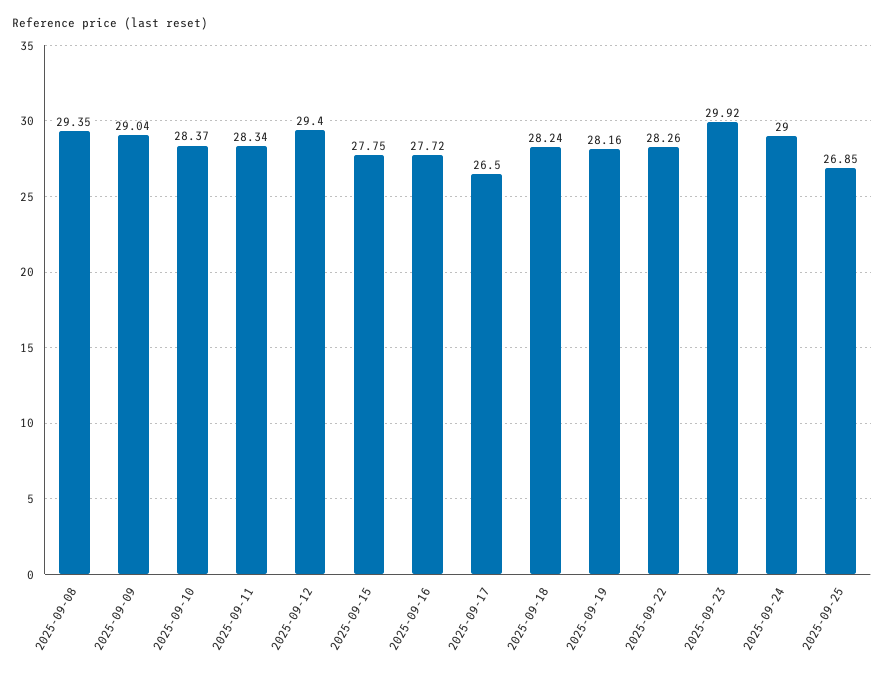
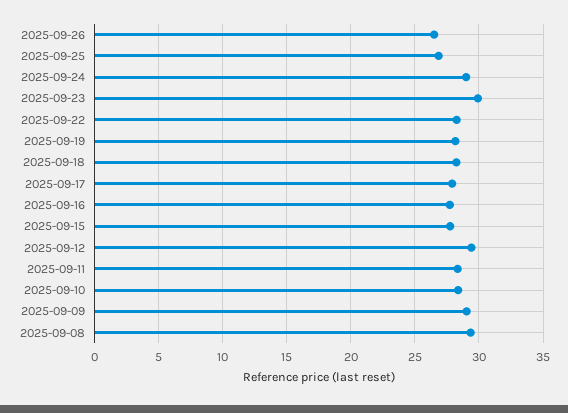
2025-09-17: 26.5 -> 28
2025-09-26: none -> 26.5

